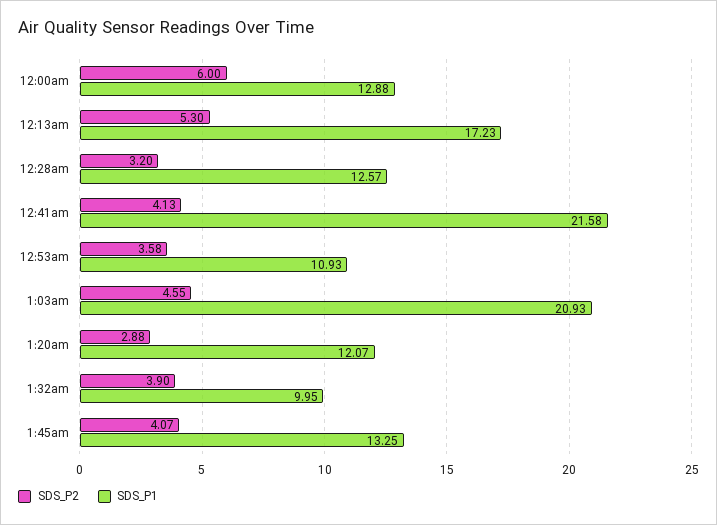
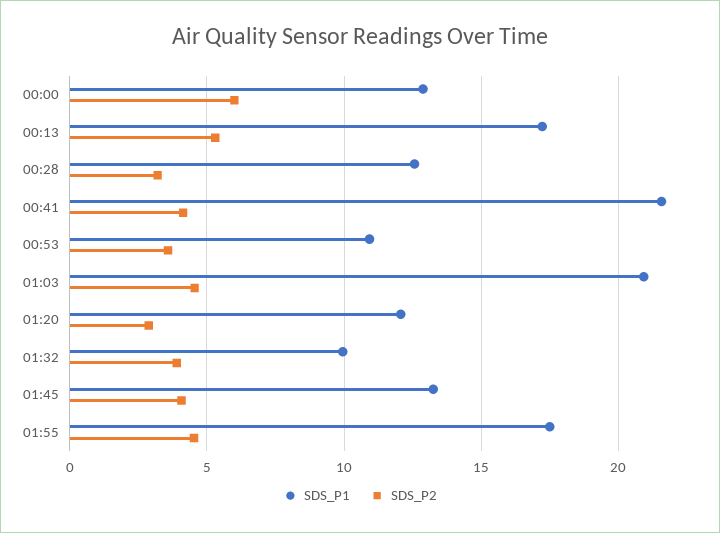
SDS_P1, 01:55: none -> 17.5
SDS_P2, 01:55: none -> 4.5

